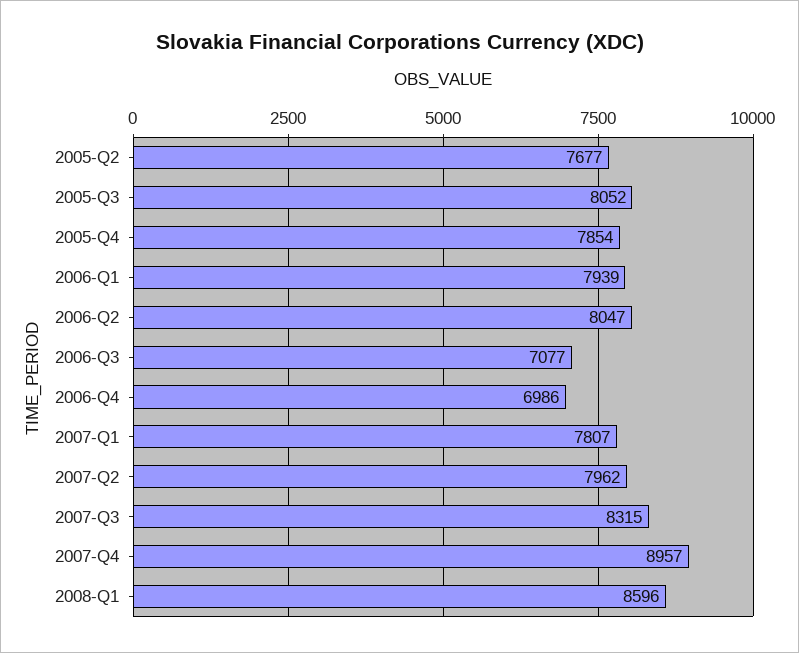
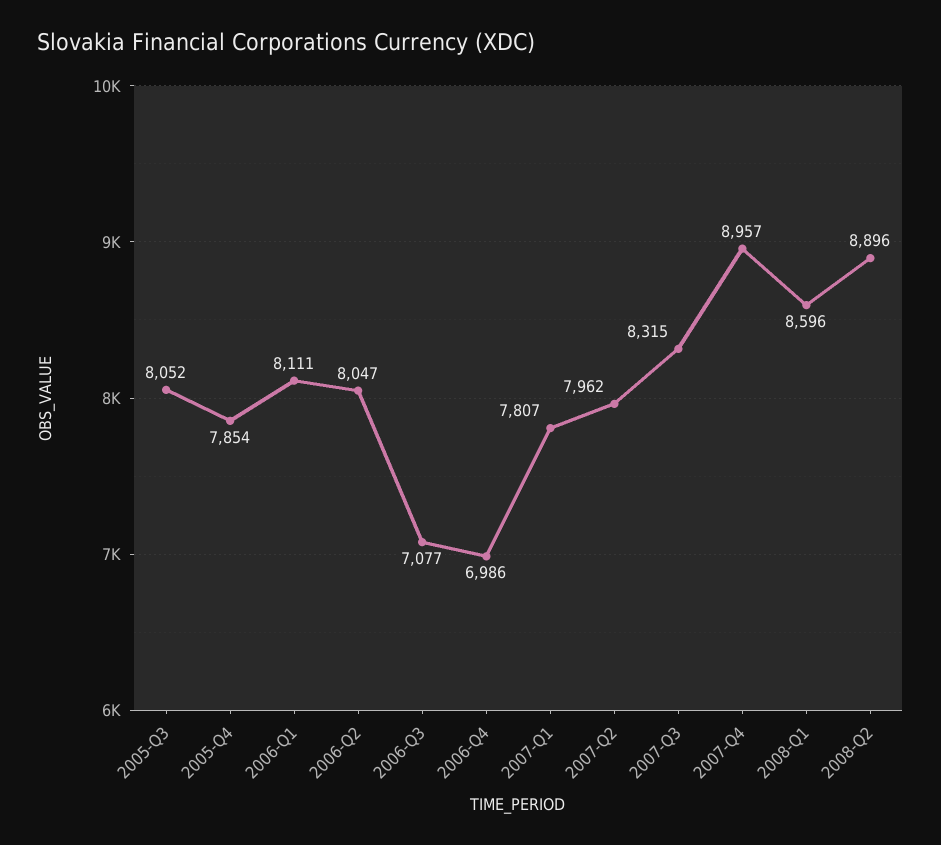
2005-Q2: 7677 -> none
2006-Q1: 7939 -> 8111
2008-Q2: none -> 8896

